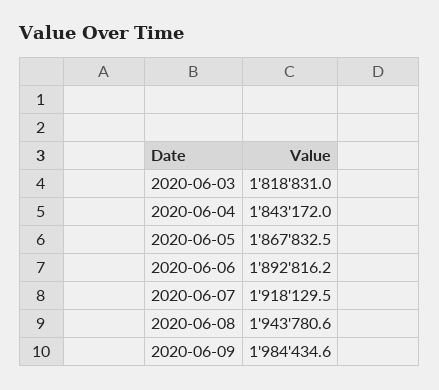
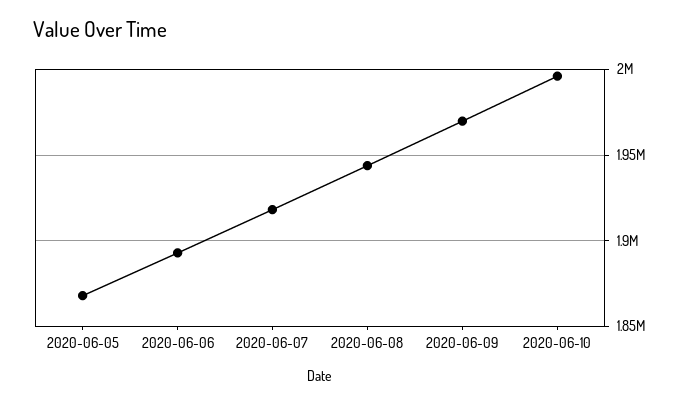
2020-06-03: 1818831 -> none
2020-06-04: 1843172 -> none
2020-06-09: 1984434.6 -> 1970000
2020-06-10: none -> 1995000

